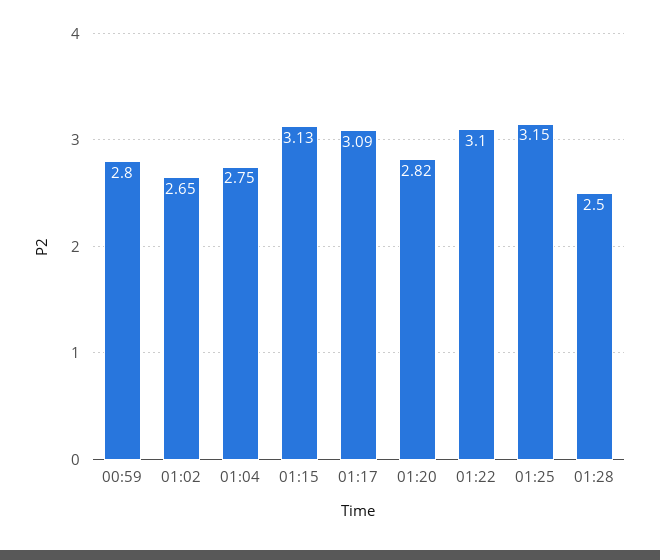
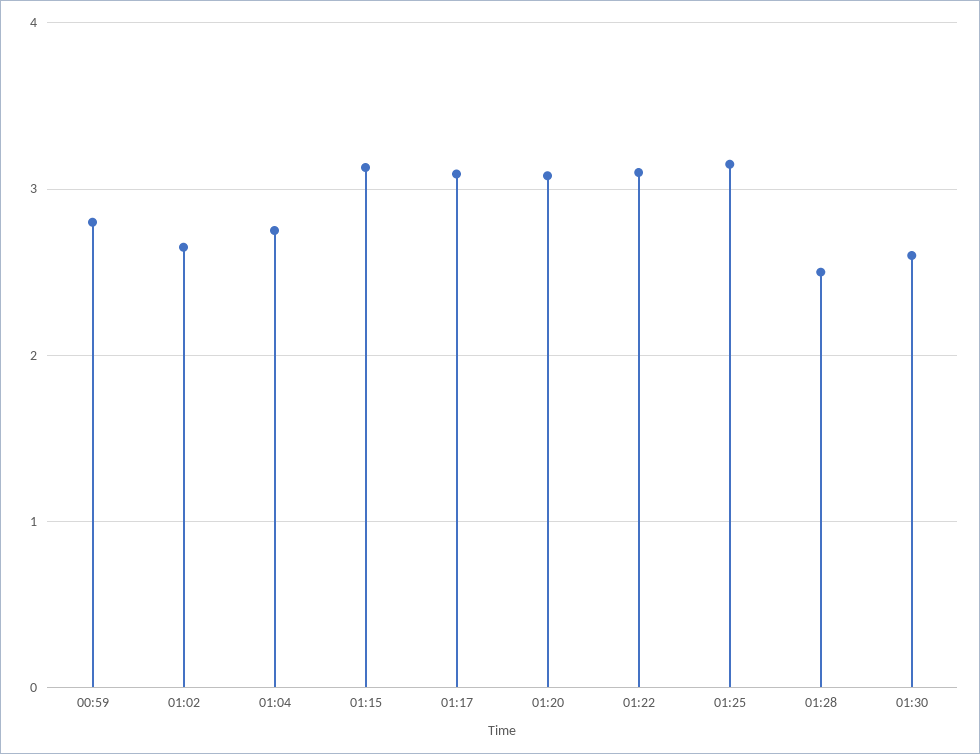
01:20: 2.82 -> 3.1
01:30: none -> 2.6

